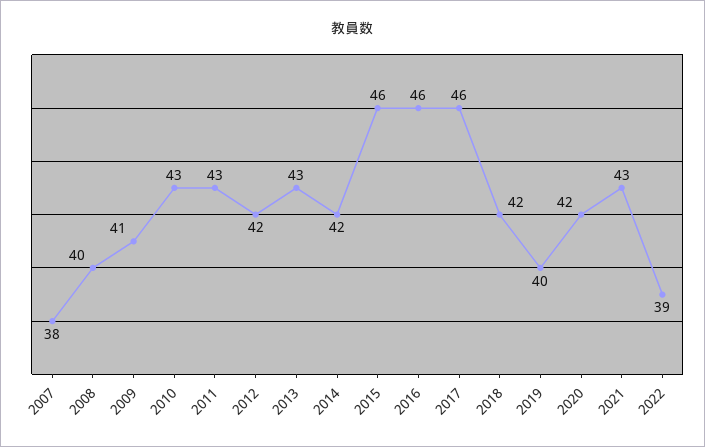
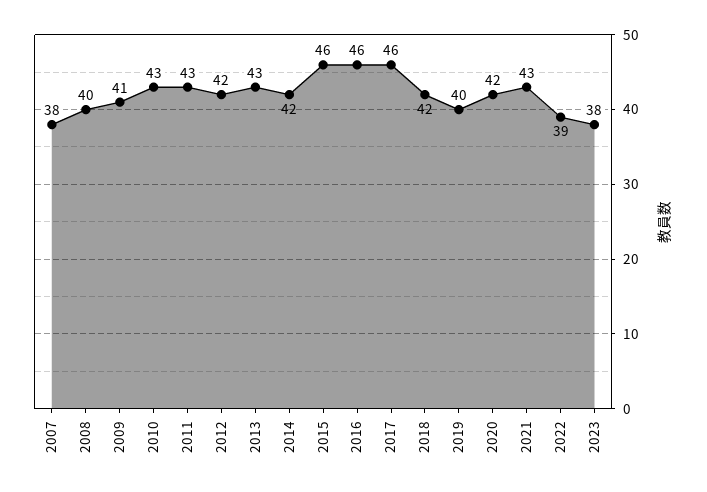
2023: none -> 38

